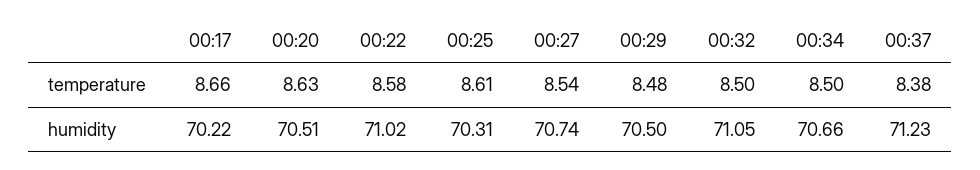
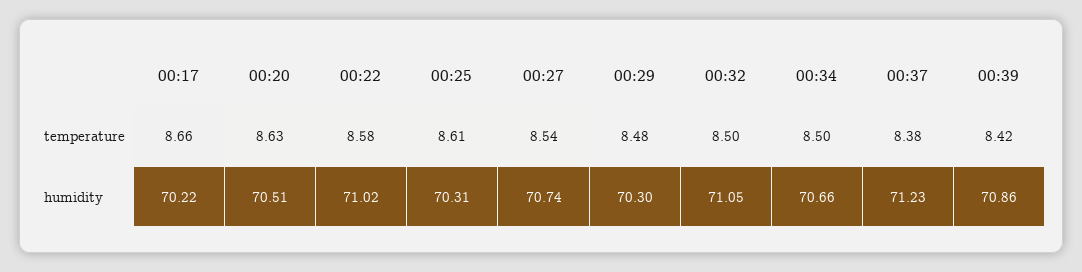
00:29, humidity: 70.5 -> 70.3
00:39, temperature: none -> 8.42
00:39, humidity: none -> 70.86

